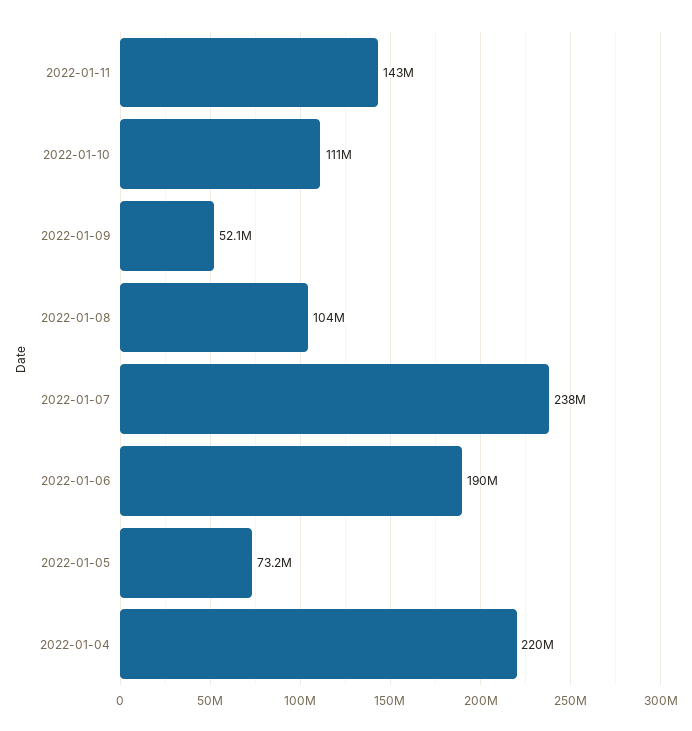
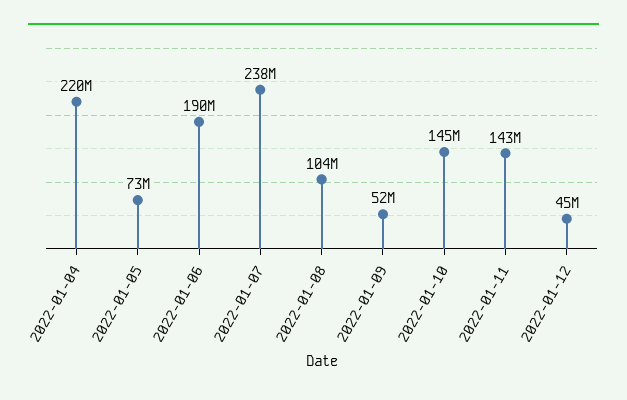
2022-01-10: 111000000 -> 145000000
2022-01-12: none -> 45000000

